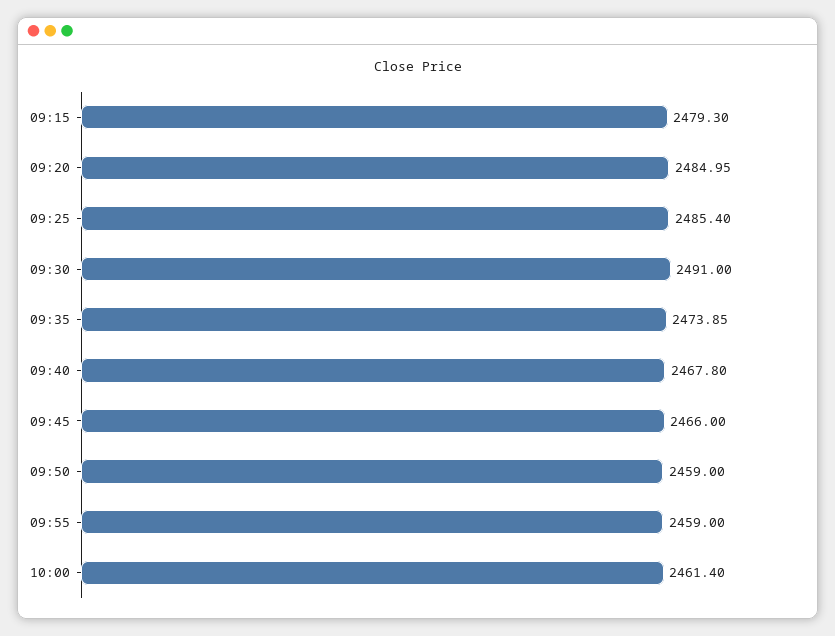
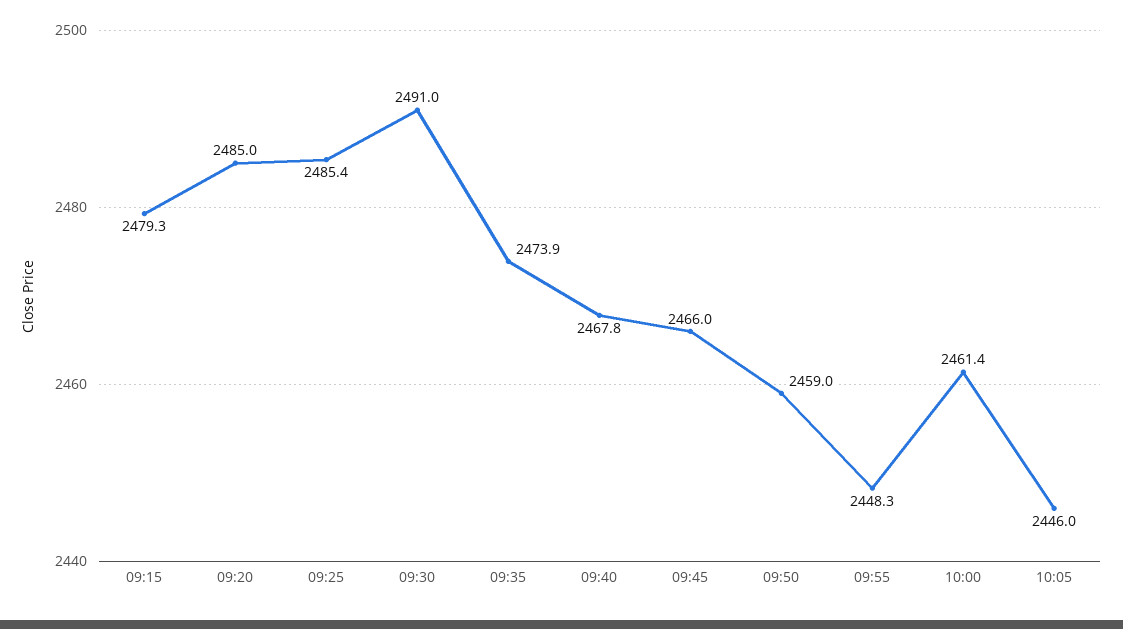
09:55: 2459 -> 2448.3
10:05: none -> 2446

